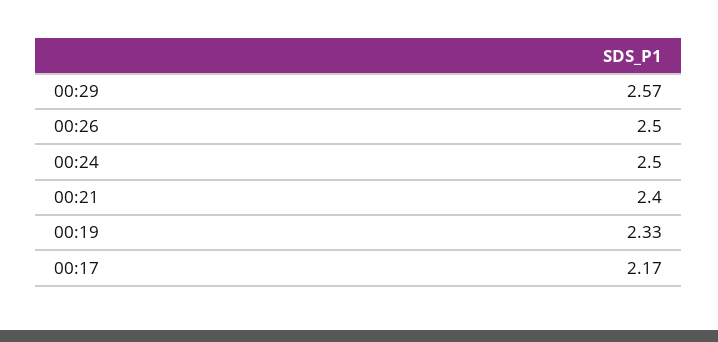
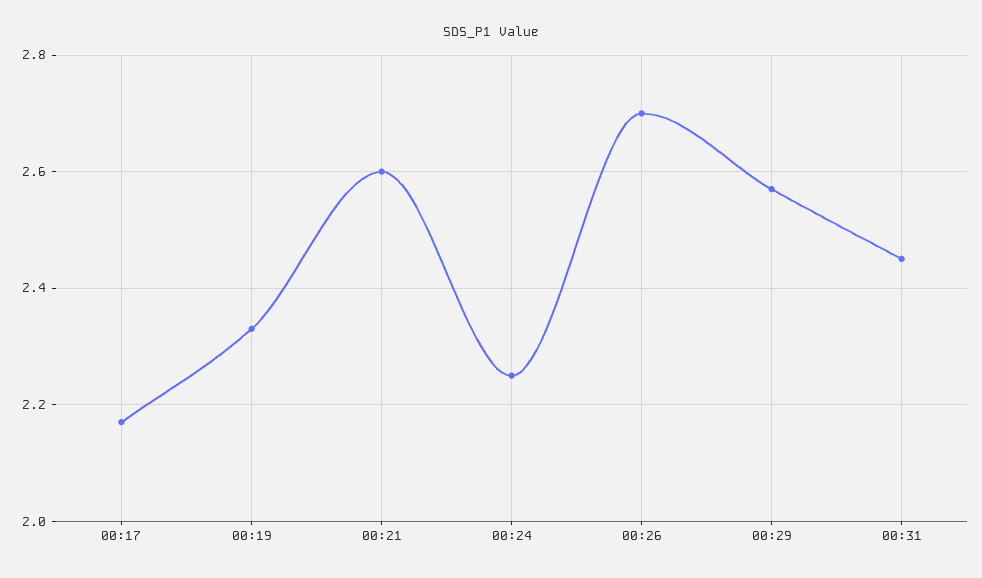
00:26: 2.5 -> 2.7
00:24: 2.5 -> 2.25
00:21: 2.4 -> 2.6
00:31: none -> 2.45

